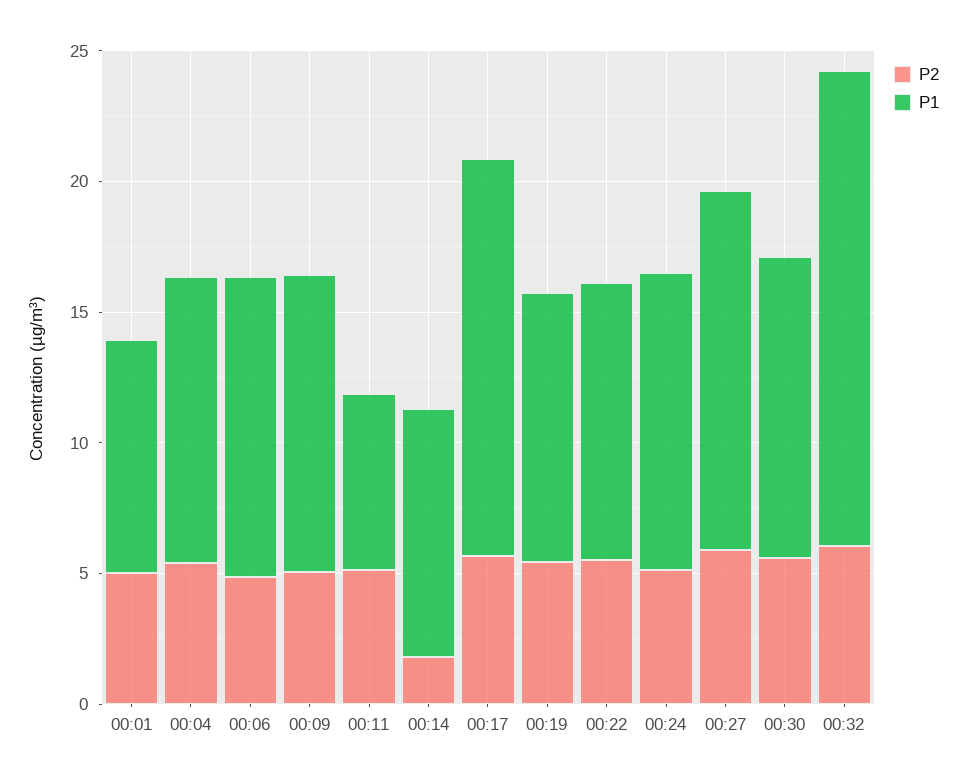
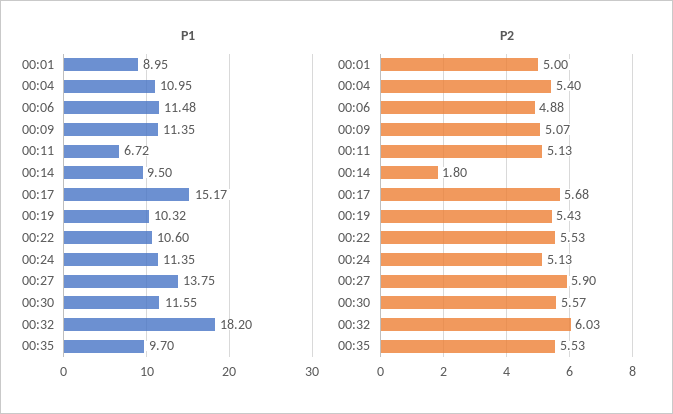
P1, 00:35: none -> 9.7
P2, 00:35: none -> 5.53

